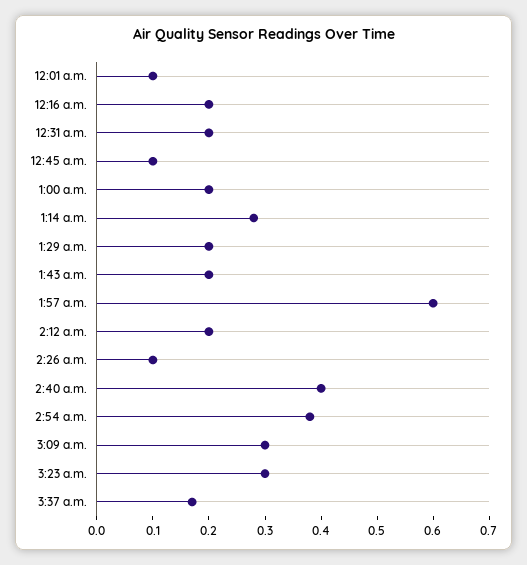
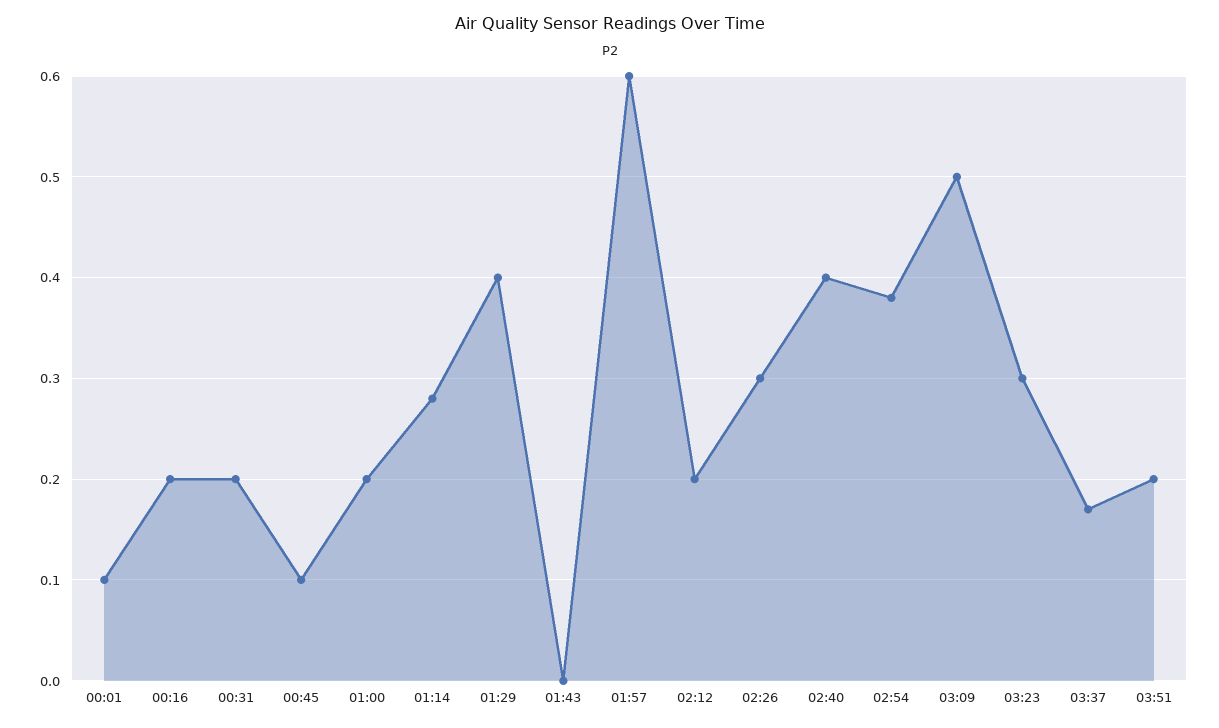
1:29 a.m.: 0.2 -> 0.4
1:43 a.m.: 0.2 -> 0
2:26 a.m.: 0.1 -> 0.3
3:09 a.m.: 0.3 -> 0.5
03:51: none -> 0.2

